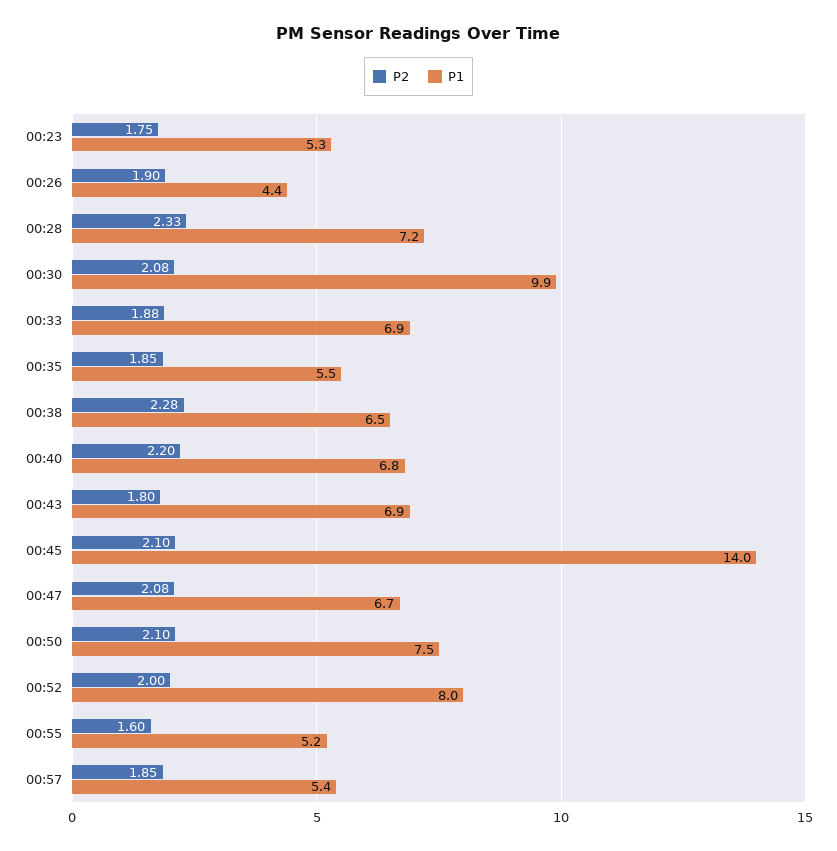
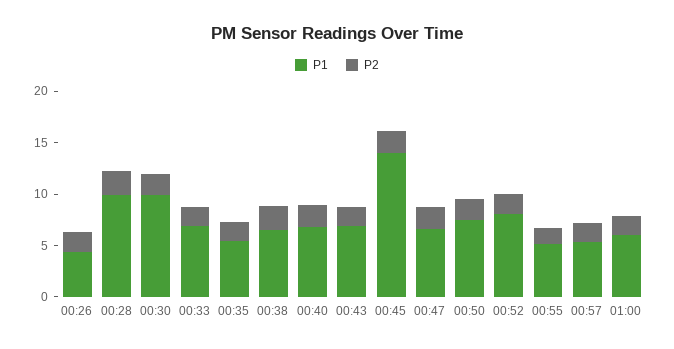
P2, 00:23: 1.75 -> none
P1, 00:23: 5.3 -> none
P1, 00:28: 7.2 -> 10
P1, 01:00: none -> 6
P2, 01:00: none -> 2

